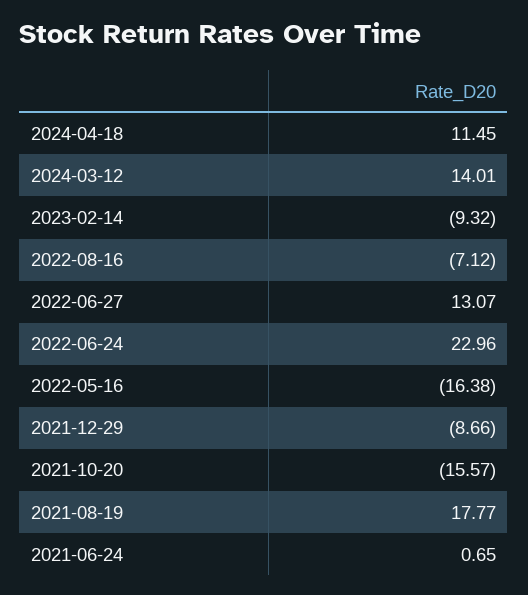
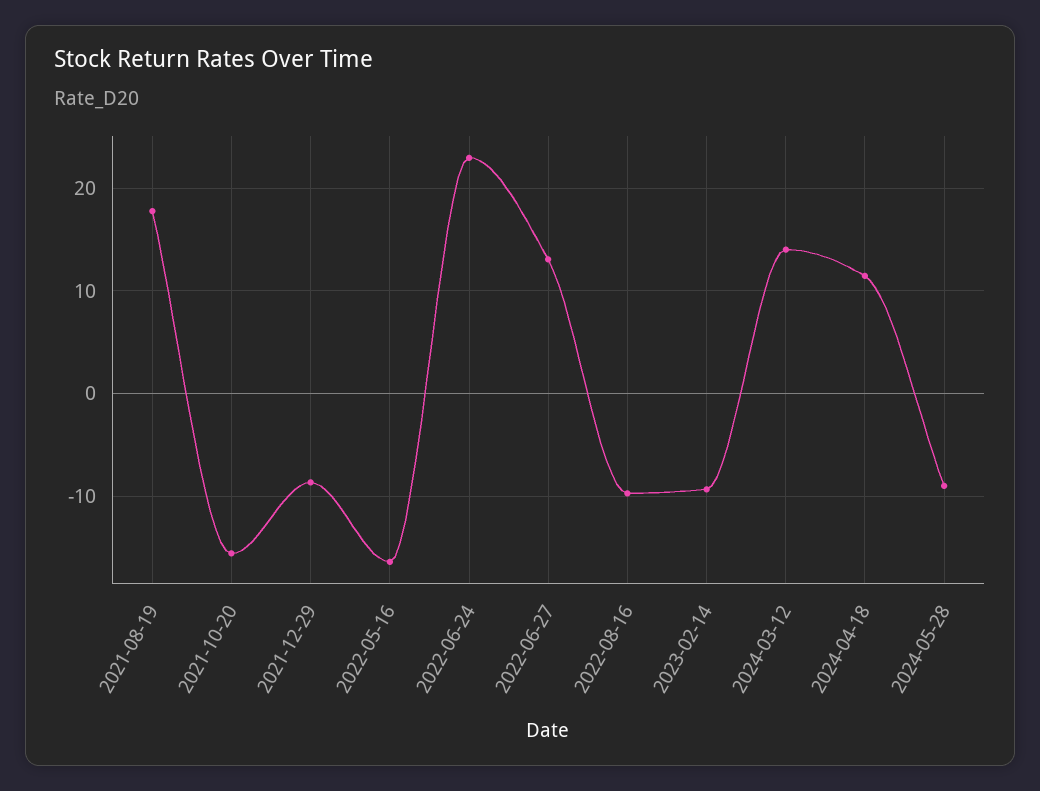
2022-08-16: -7.12 -> -10
2021-06-24: 0.65 -> none
2024-05-28: none -> -9

